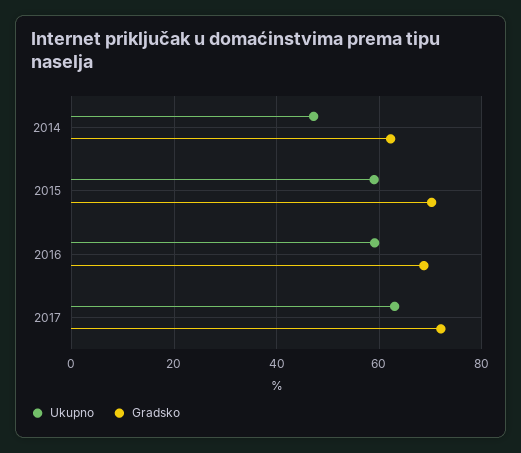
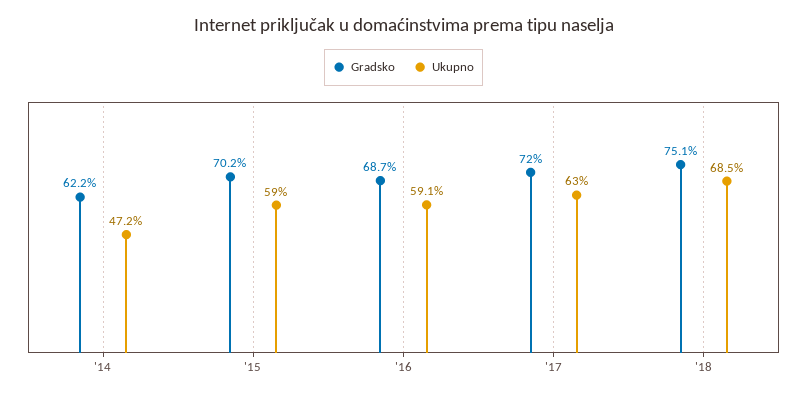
Gradsko, '18: none -> 75.1
Ukupno, '18: none -> 68.5

